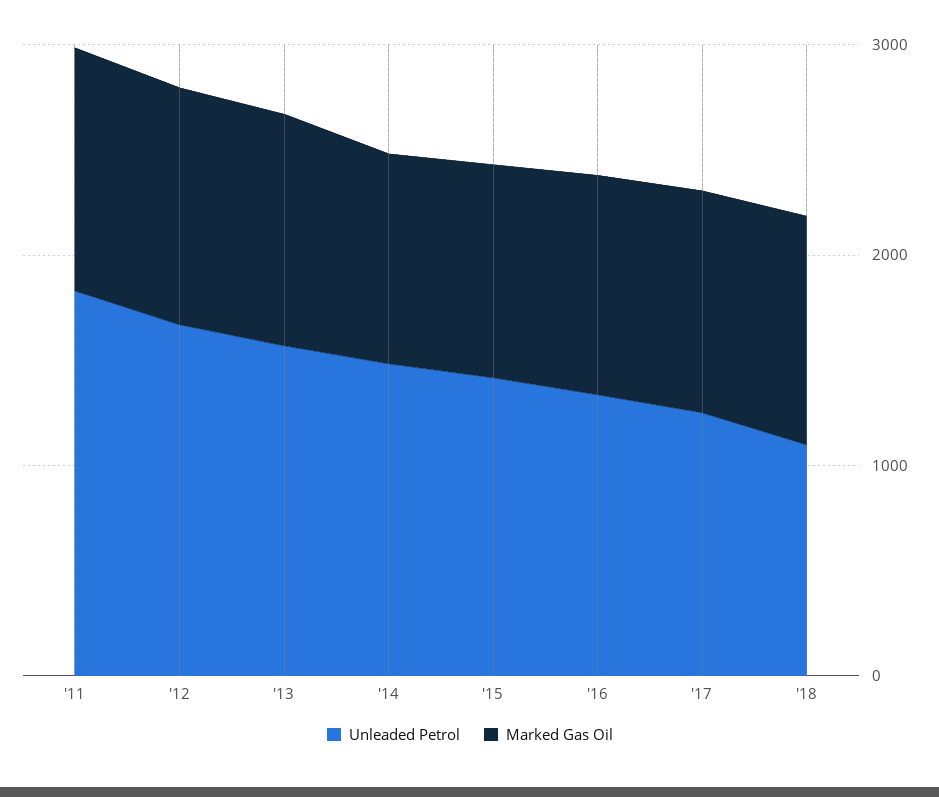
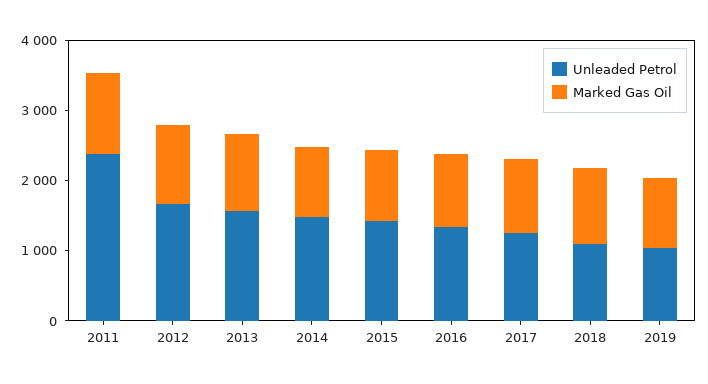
Unleaded Petrol, '11: 1800 -> 2400
Unleaded Petrol, 2019: none -> 1000
Marked Gas Oil, 2019: none -> 1000

